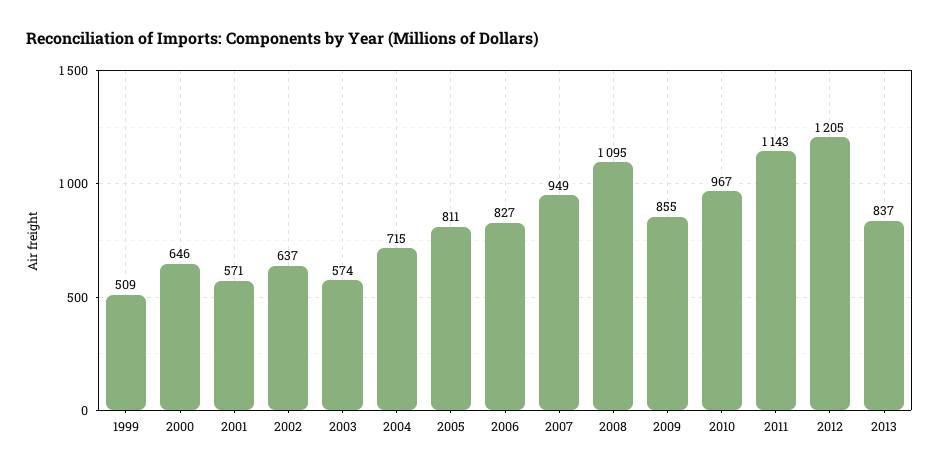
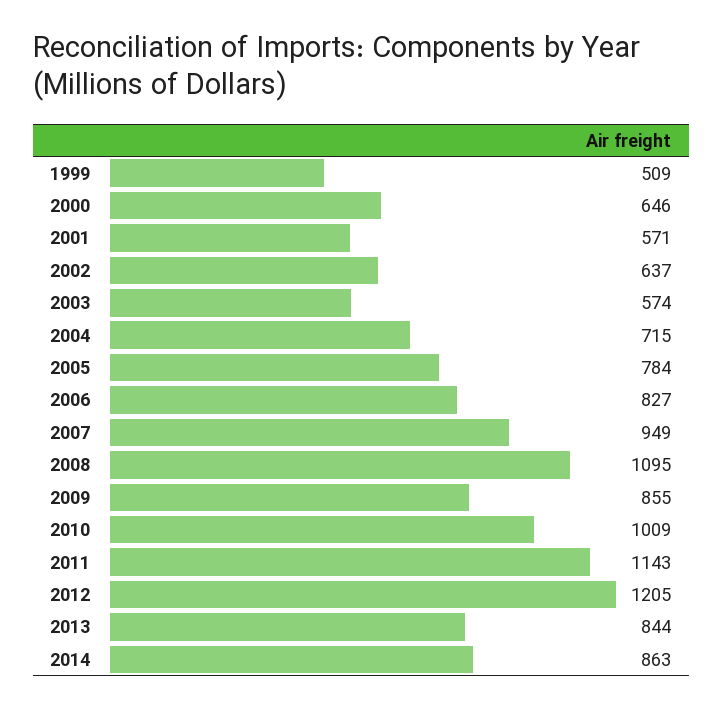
2005: 811 -> 784
2010: 967 -> 1009
2013: 837 -> 844
2014: none -> 863

